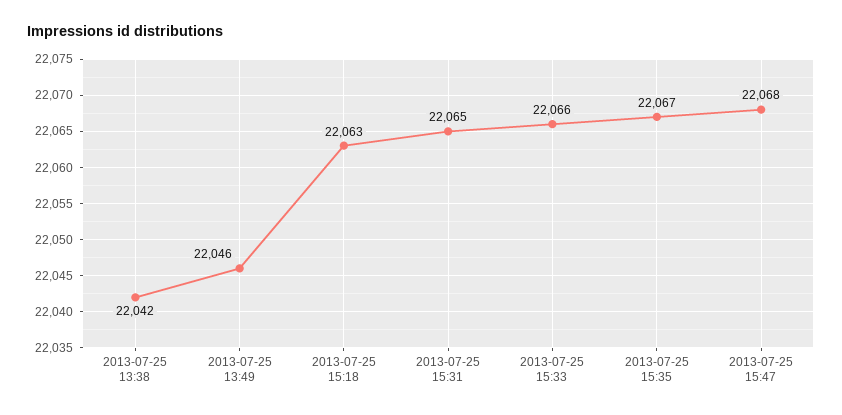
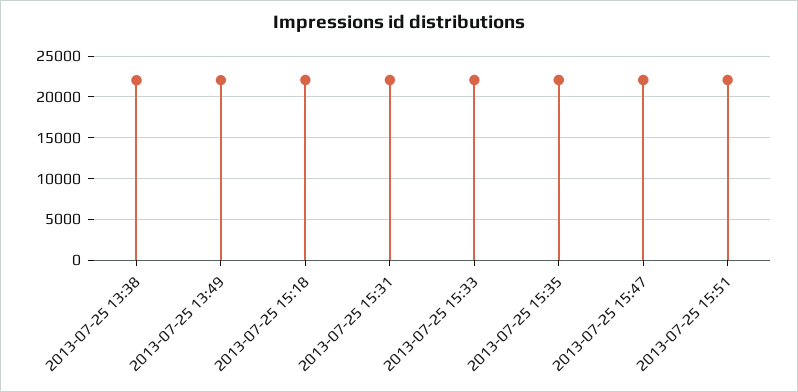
2013-07-25 15:51: none -> 22000

